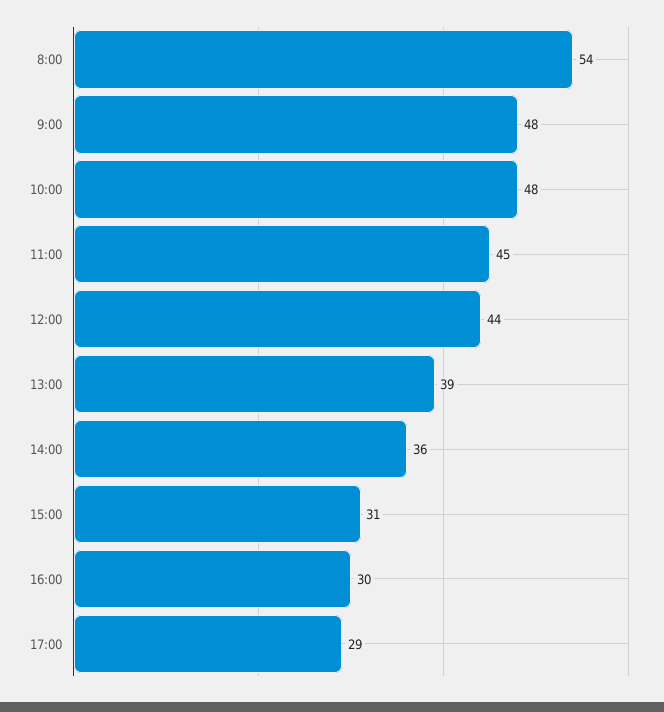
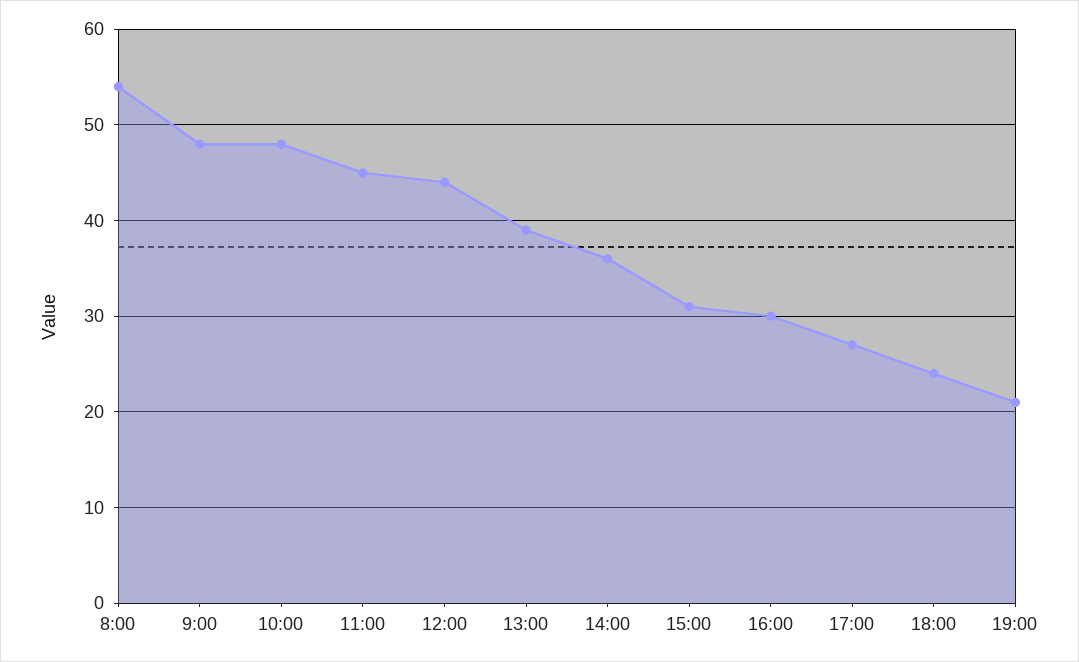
17:00: 29 -> 27
18:00: none -> 24
19:00: none -> 21

